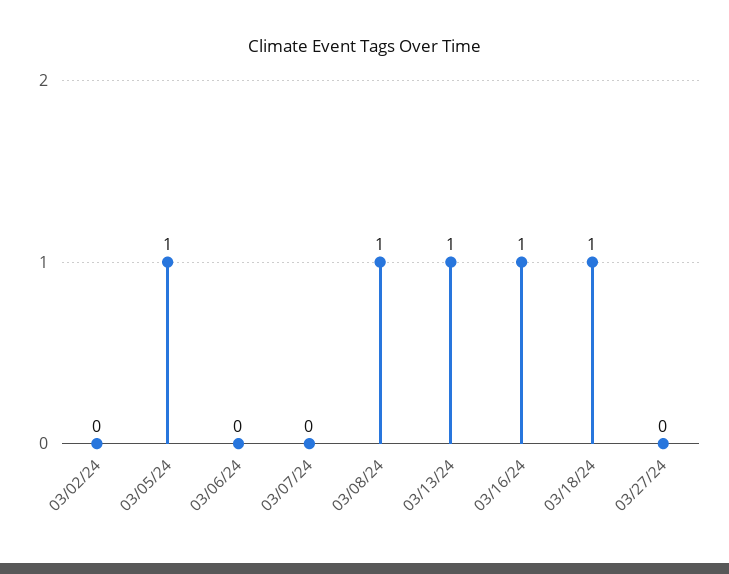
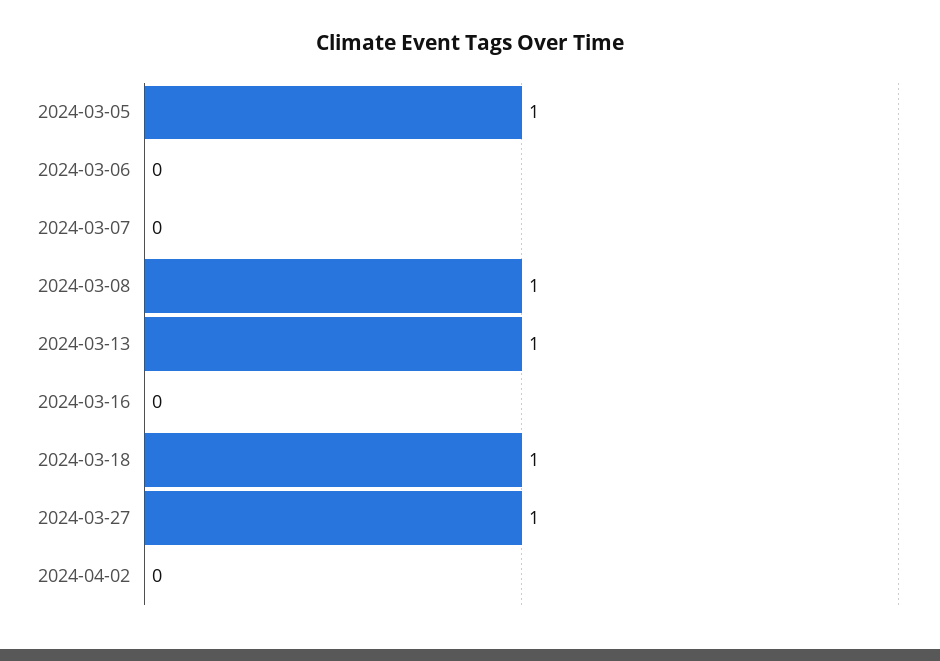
03/02/24: 0 -> none
03/16/24: 1 -> 0
03/27/24: 0 -> 1
2024-04-02: none -> 0

